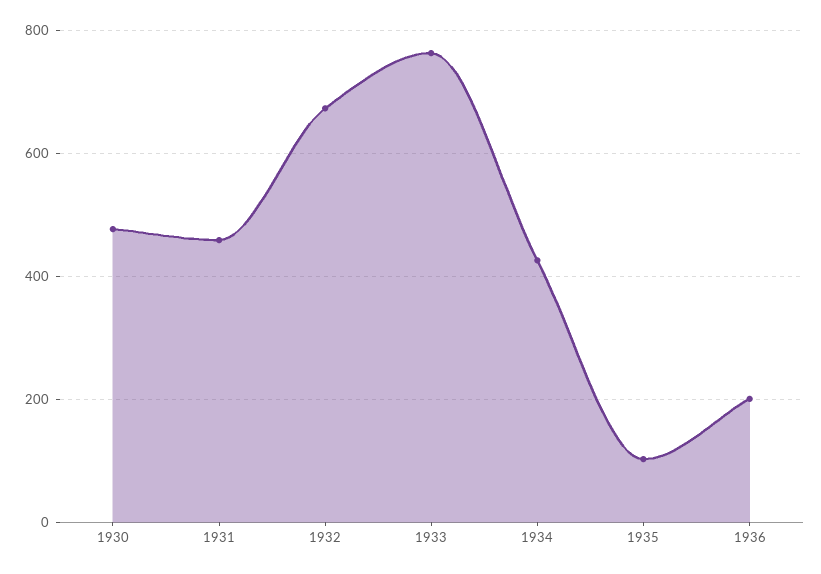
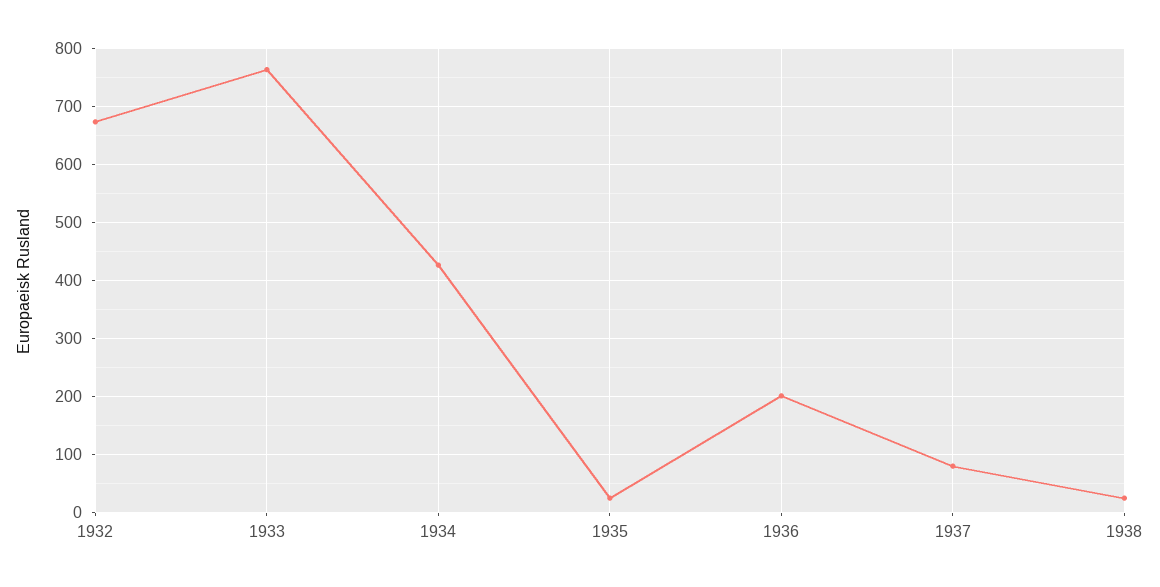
1930: 480 -> none
1931: 460 -> none
1935: 100 -> 20
1937: none -> 80
1938: none -> 20

